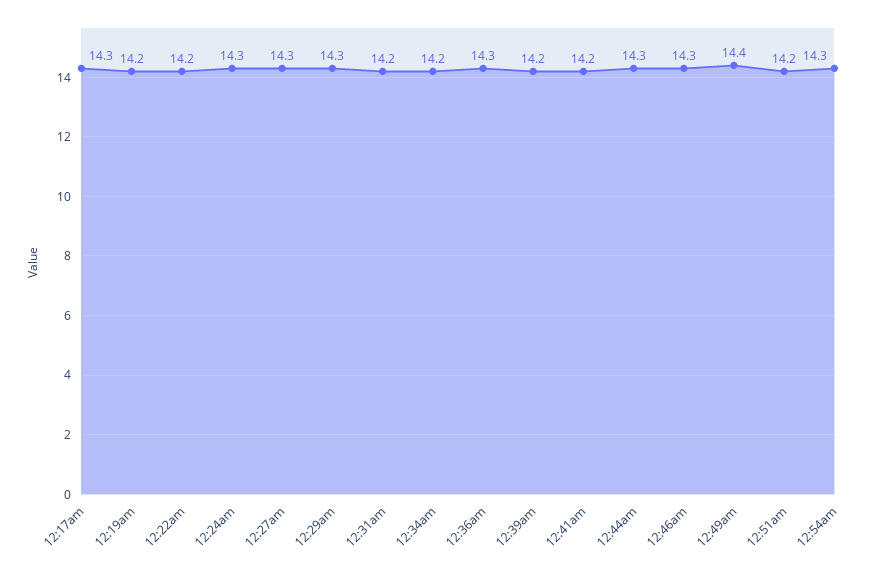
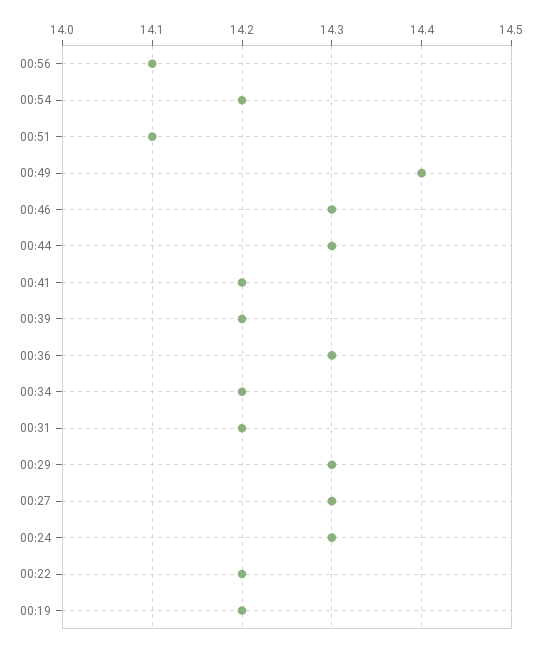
12:17am: 14.3 -> none
12:51am: 14.2 -> 14.1
12:54am: 14.3 -> 14.2
00:56: none -> 14.1

